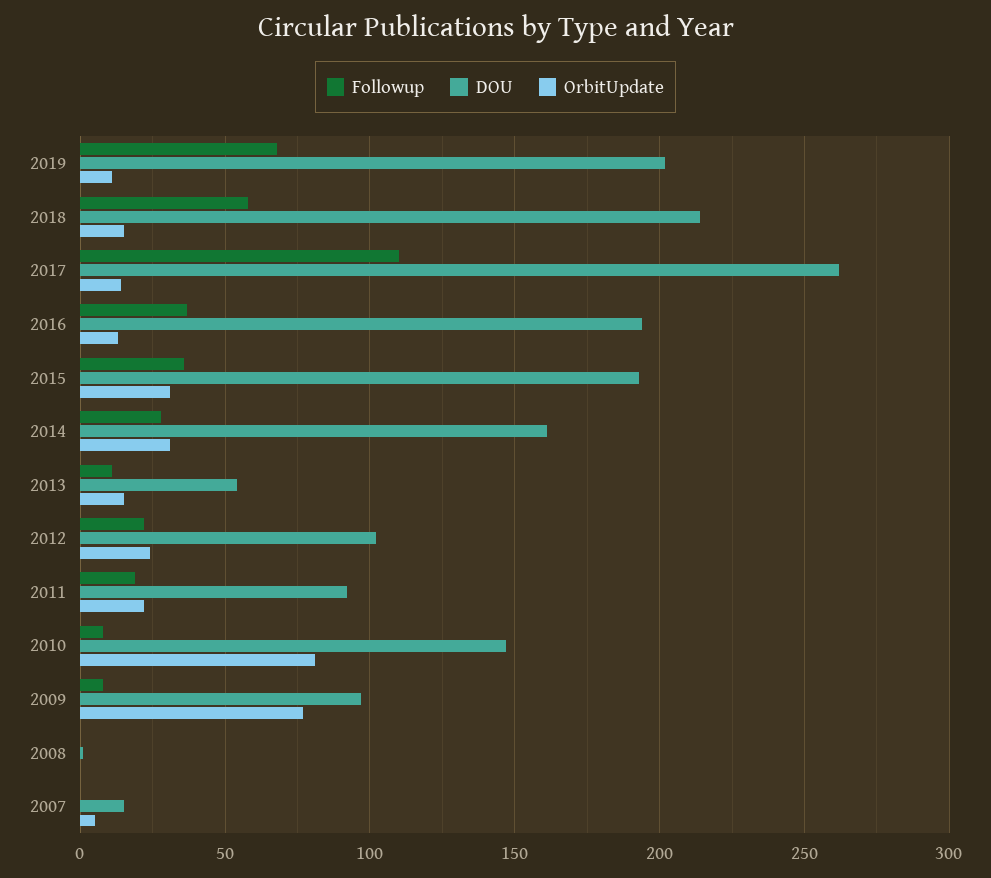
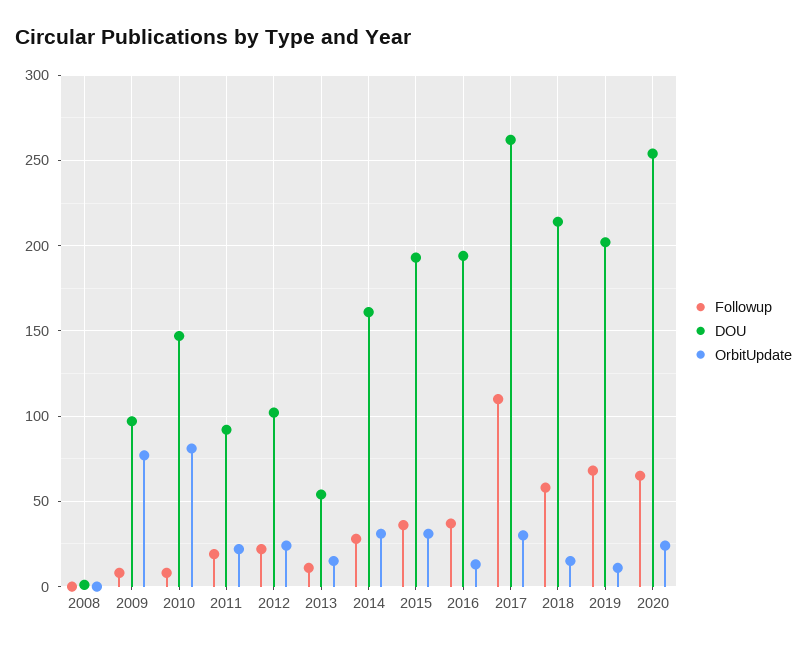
OrbitUpdate, 2017: 15 -> 30
Followup, 2007: 0 -> none
DOU, 2007: 15 -> none
OrbitUpdate, 2007: 5 -> none
Followup, 2020: none -> 65
DOU, 2020: none -> 255
OrbitUpdate, 2020: none -> 25

